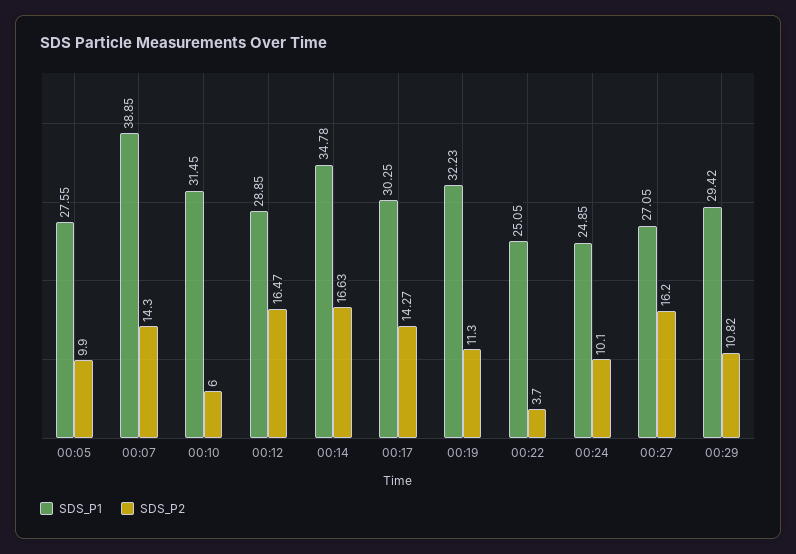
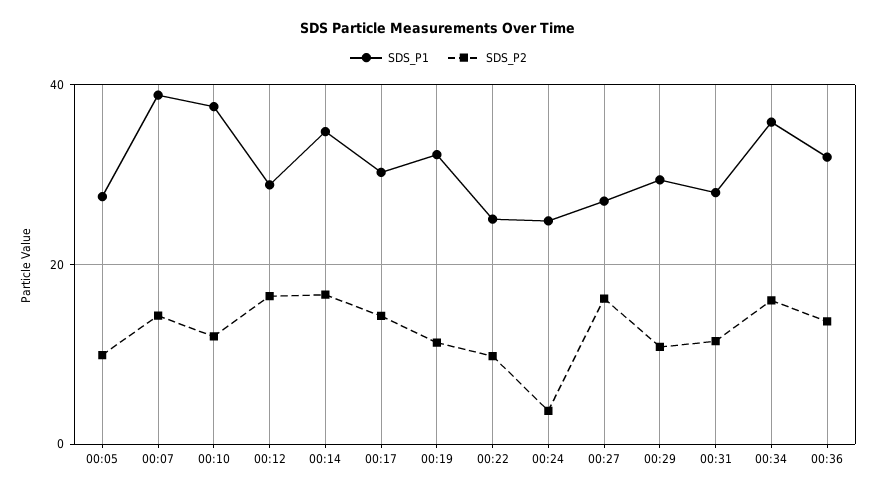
SDS_P1, 00:10: 31.45 -> 38
SDS_P2, 00:10: 6 -> 12
SDS_P2, 00:22: 3.7 -> 10
SDS_P2, 00:24: 10.1 -> 4
SDS_P1, 00:31: none -> 28
SDS_P2, 00:31: none -> 12
SDS_P1, 00:34: none -> 36
SDS_P2, 00:34: none -> 16
SDS_P1, 00:36: none -> 32
SDS_P2, 00:36: none -> 14

